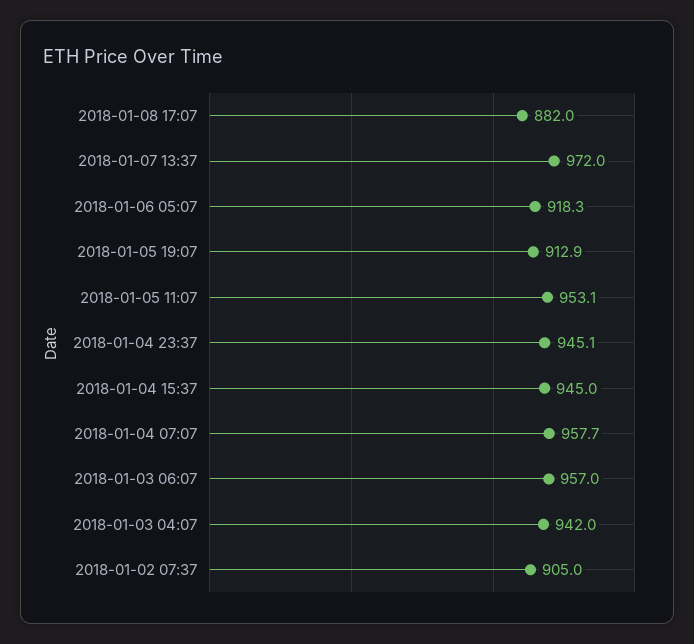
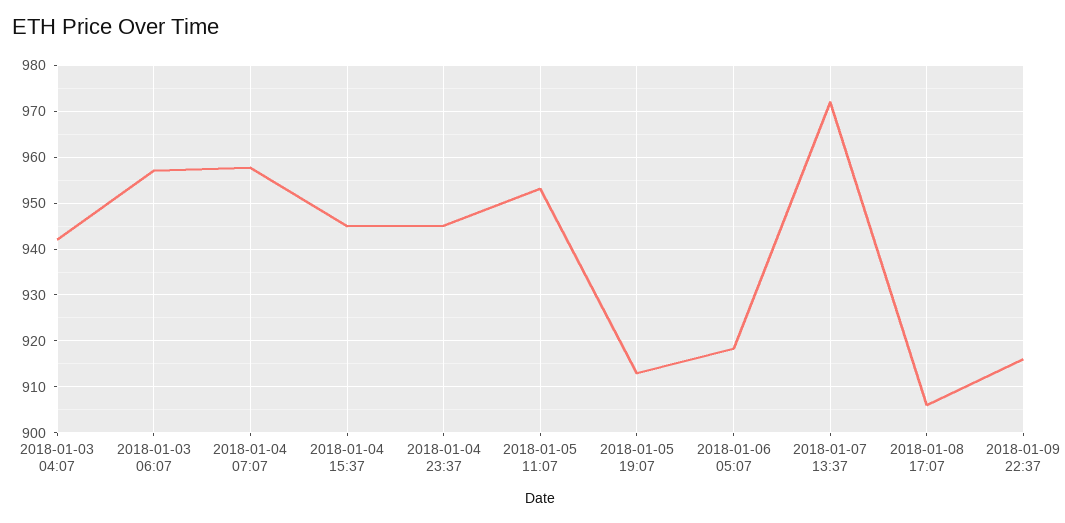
2018-01-08 17:07: 882 -> 906
2018-01-02 07:37: 905 -> none
2018-01-09 22:37: none -> 916

